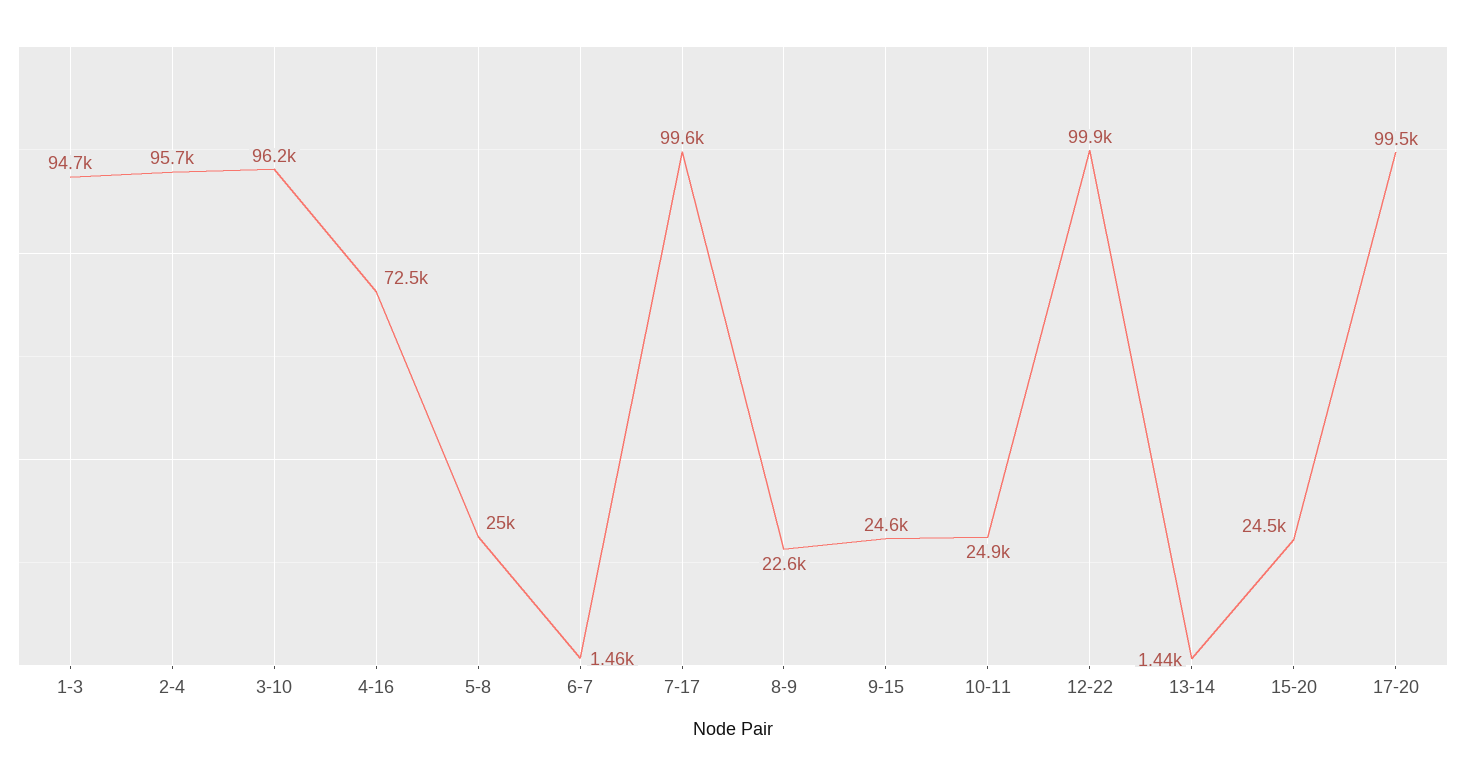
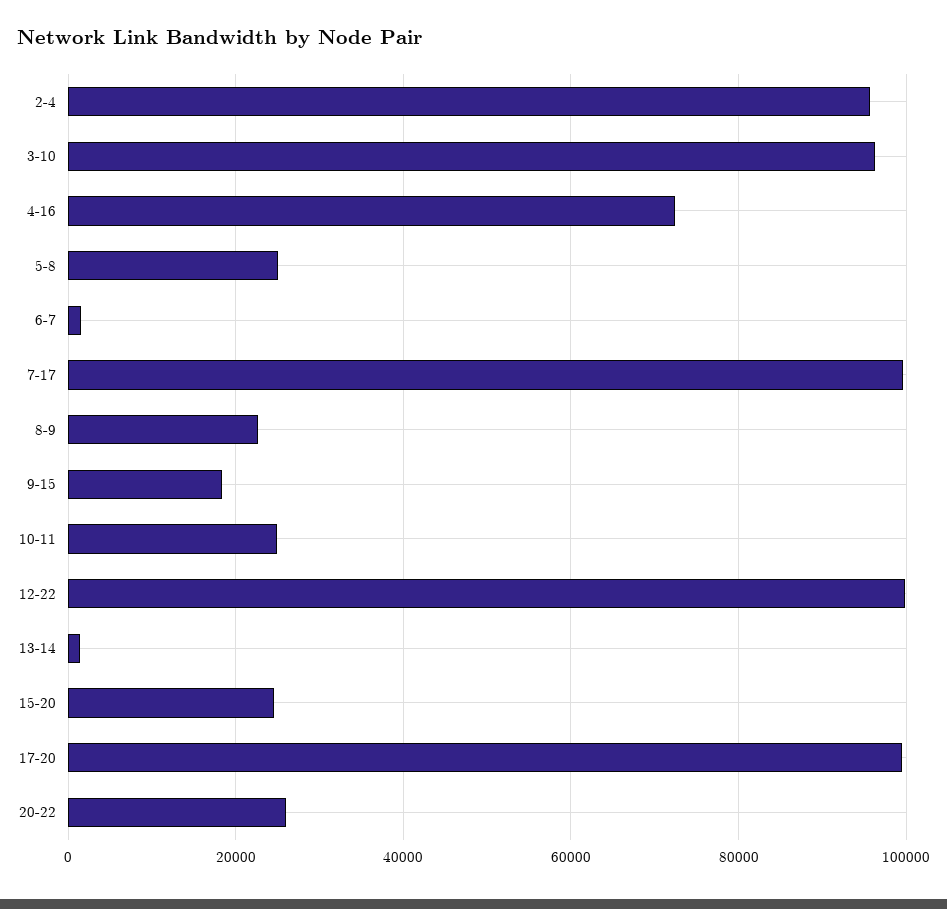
1-3: 94700 -> none
9-15: 24600 -> 18000
20-22: none -> 26000

